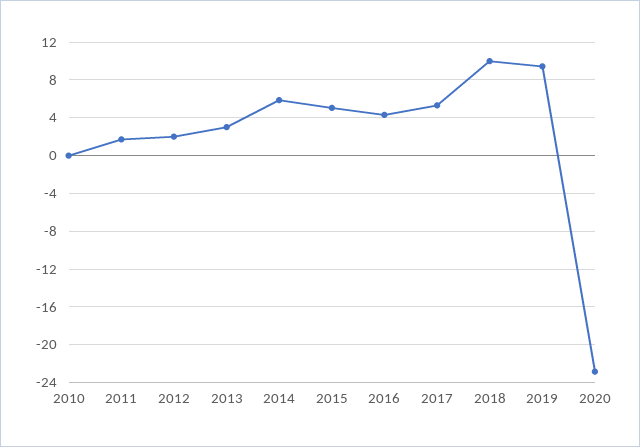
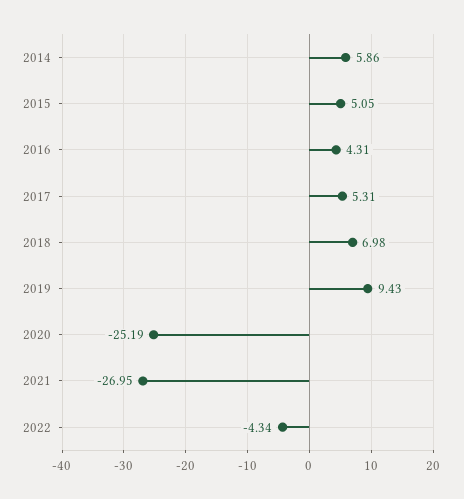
2010: 0 -> none
2011: 2 -> none
2012: 2 -> none
2013: 3 -> none
2018: 10 -> 6.98
2020: -23 -> -25.19
2021: none -> -26.95
2022: none -> -4.34

